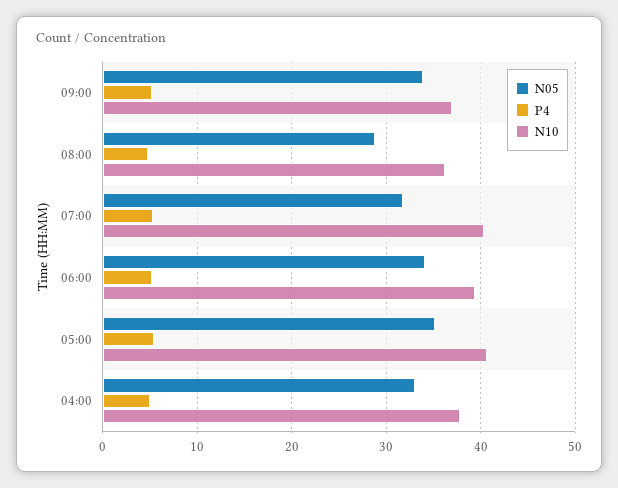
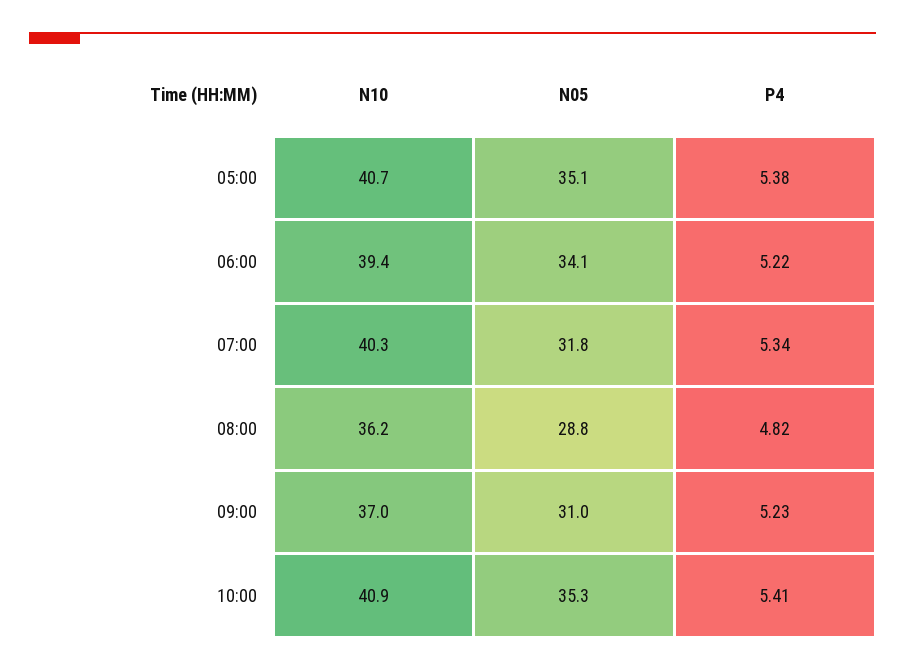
N05, 09:00: 34 -> 31
N05, 04:00: 33 -> none
P4, 04:00: 5 -> none
N10, 04:00: 38 -> none
N10, 10:00: none -> 40.9
N05, 10:00: none -> 35.3
P4, 10:00: none -> 5.41

